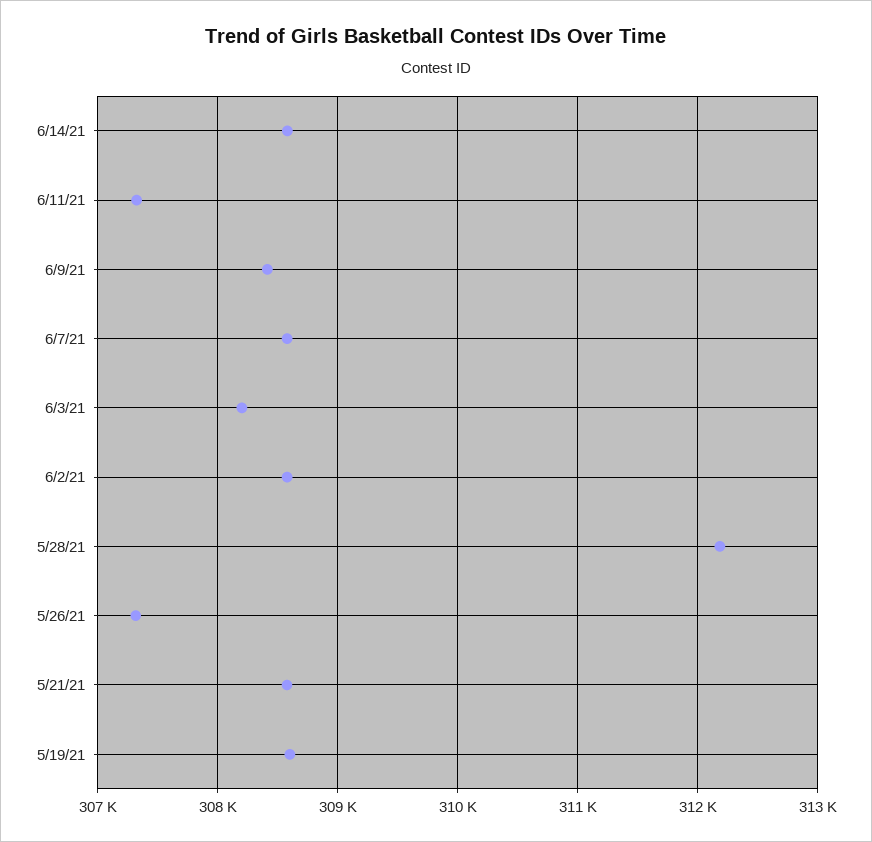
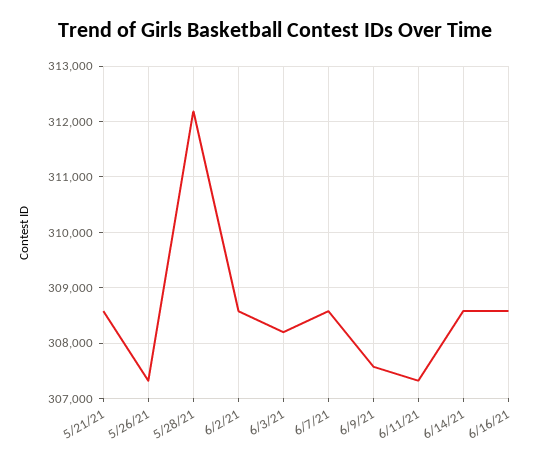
6/9/21: 308400 -> 307600
5/19/21: 308600 -> none
6/16/21: none -> 308600

